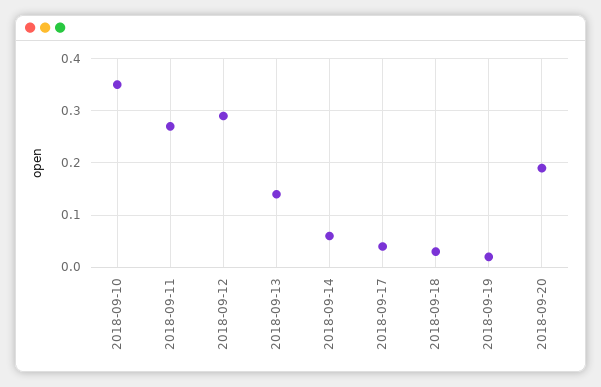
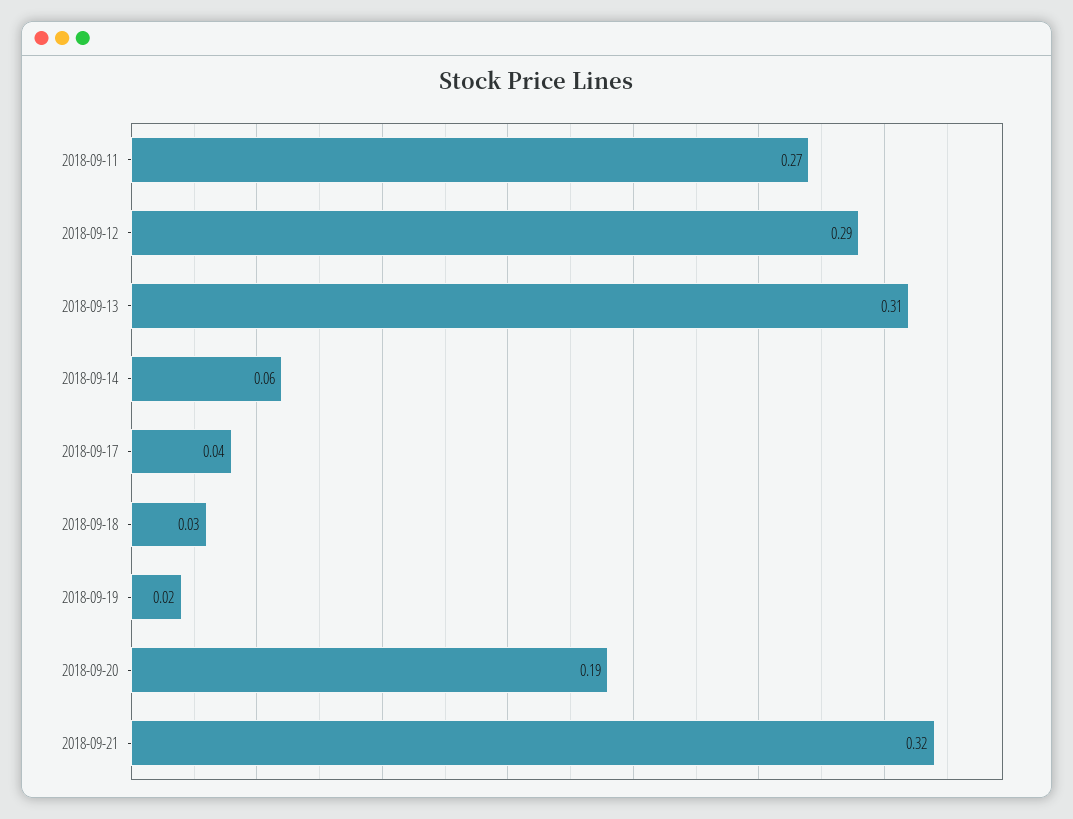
2018-09-10: 0.35 -> none
2018-09-13: 0.15 -> 0.31
2018-09-21: none -> 0.32

